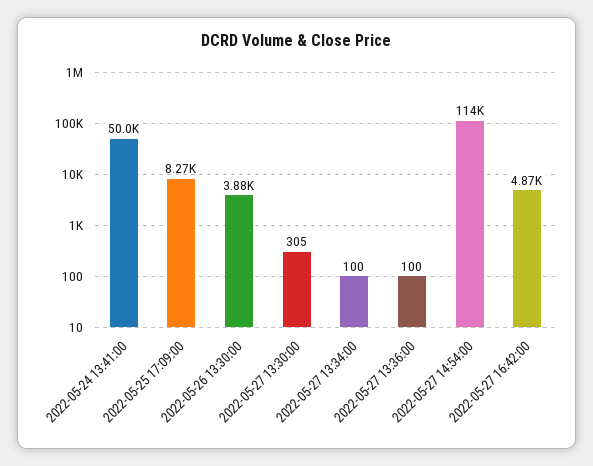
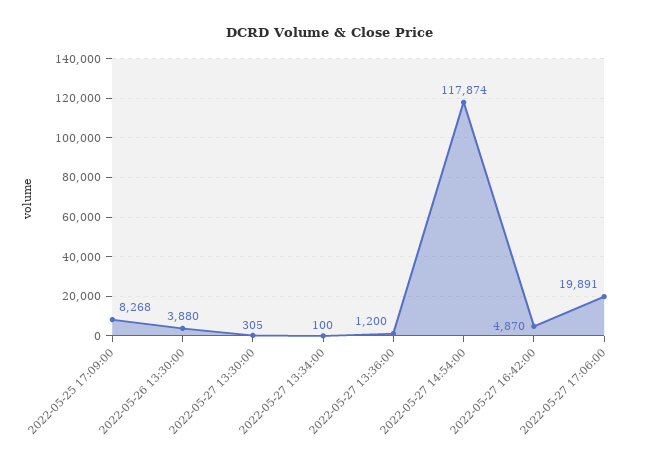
2022-05-24 13:41:00: 50000 -> none
2022-05-27 13:36:00: 100 -> 1200
2022-05-27 14:54:00: 114000 -> 117874
2022-05-27 17:06:00: none -> 19891

